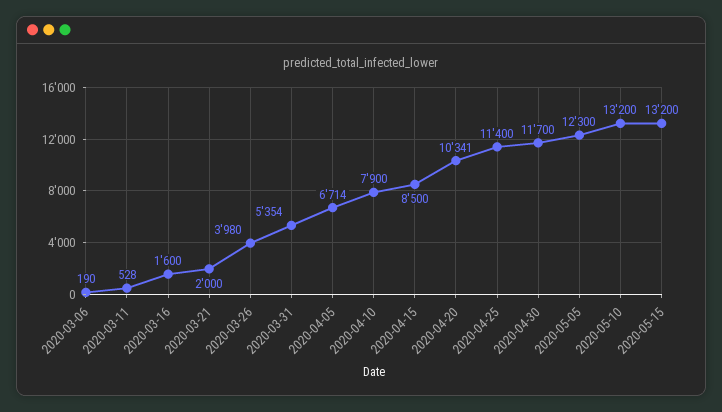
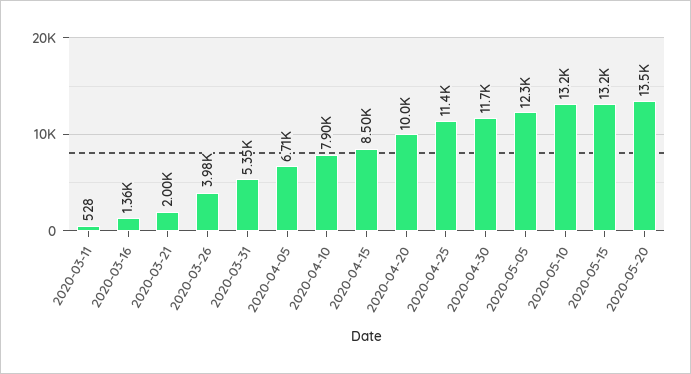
2020-03-06: 190 -> none
2020-03-16: 1600 -> 1360
2020-04-20: 10341 -> 10000
2020-05-20: none -> 13500

